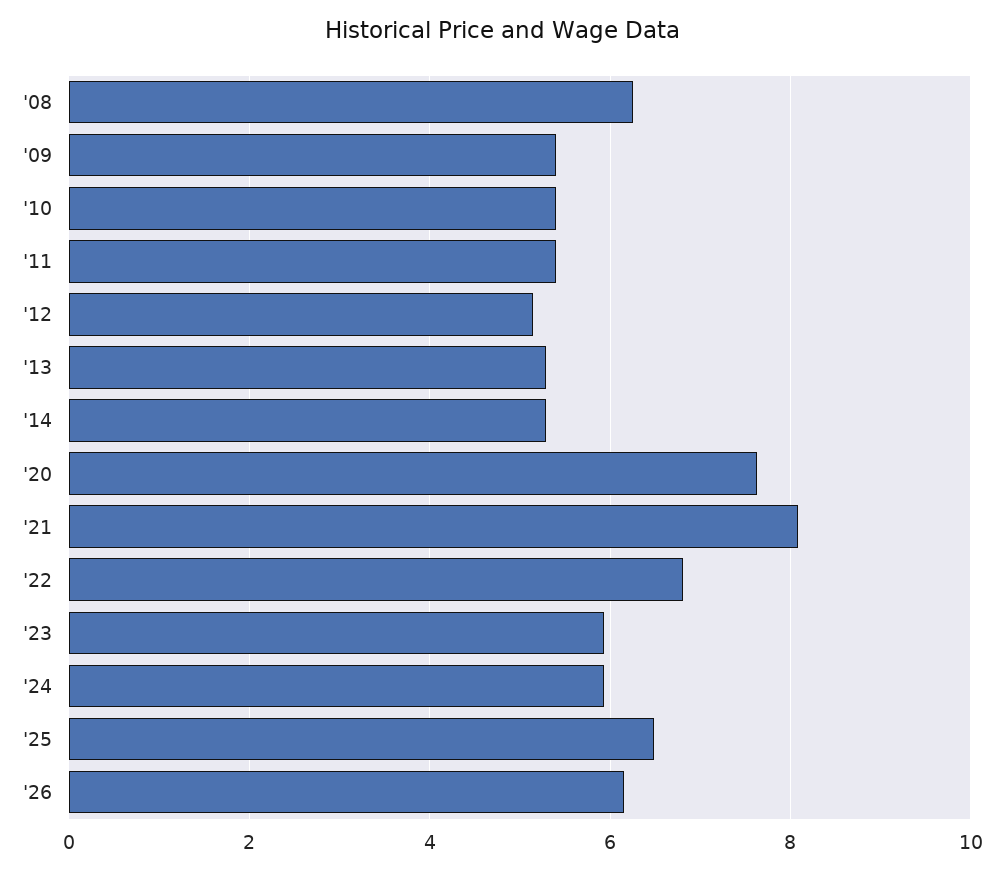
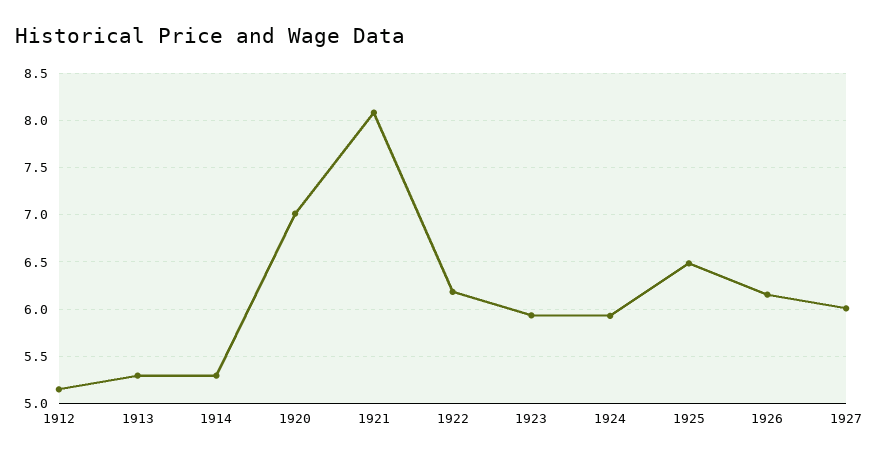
'08: 6.2 -> none
'09: 5.4 -> none
'10: 5.4 -> none
'11: 5.4 -> none
'20: 7.6 -> 7
'22: 6.8 -> 6.2
1927: none -> 6

